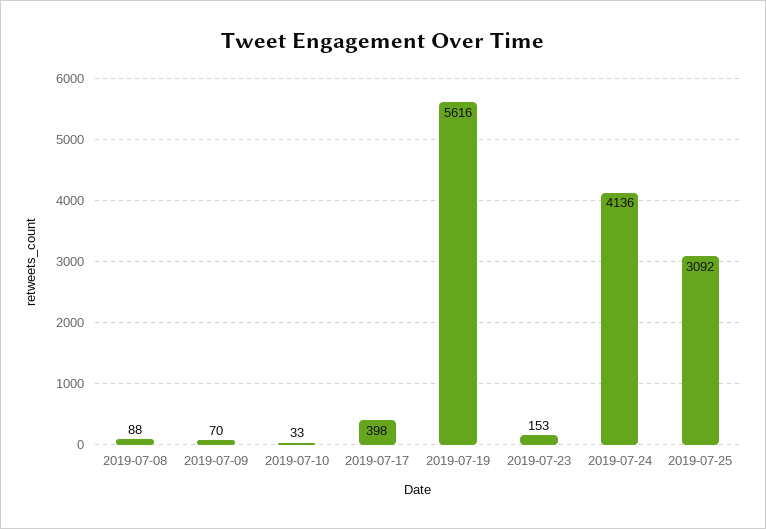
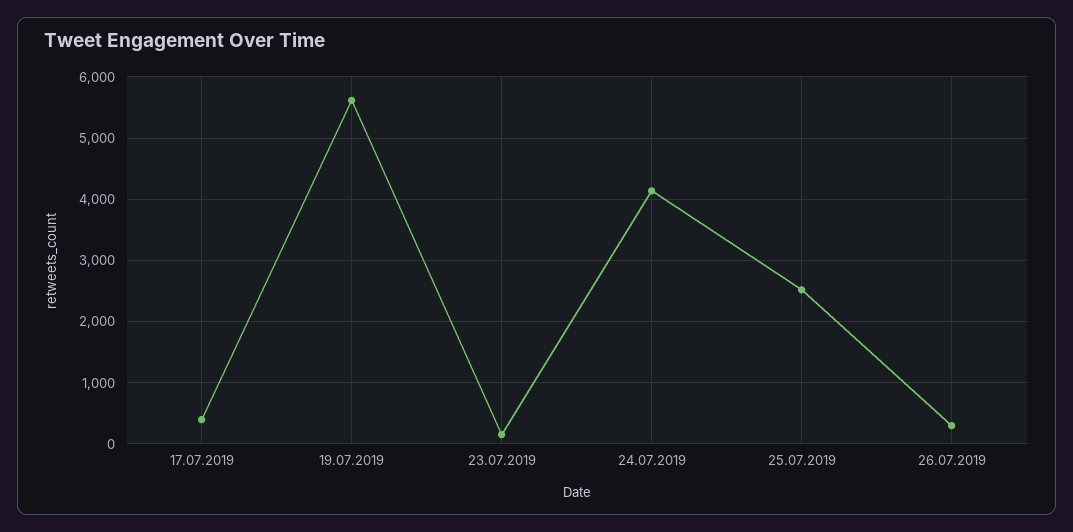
2019-07-08: 88 -> none
2019-07-09: 70 -> none
2019-07-10: 33 -> none
2019-07-25: 3092 -> 2500
26.07.2019: none -> 300

